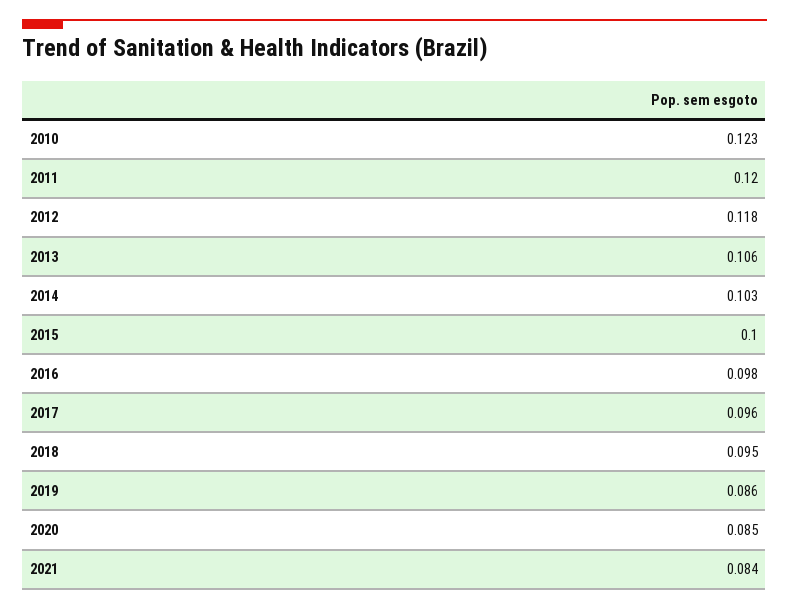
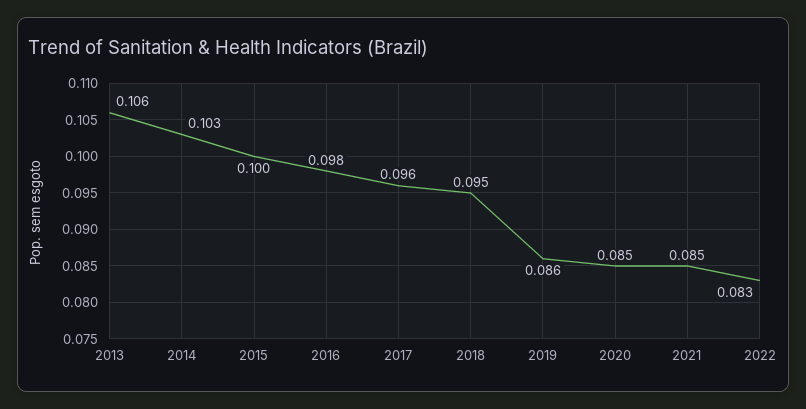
2010: 0.123 -> none
2011: 0.12 -> none
2012: 0.118 -> none
2021: 0.084 -> 0.085
2022: none -> 0.083

